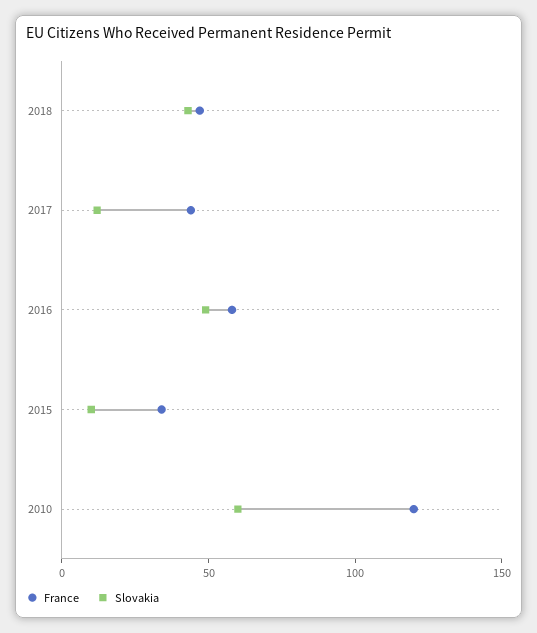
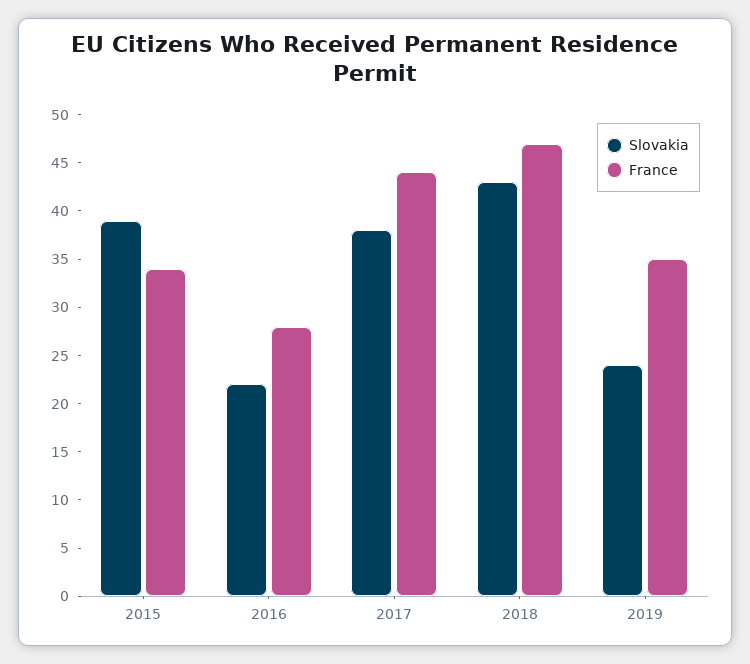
Slovakia, 2017: 10 -> 38
France, 2016: 60 -> 28
Slovakia, 2016: 50 -> 22
Slovakia, 2015: 10 -> 39
France, 2010: 120 -> none
Slovakia, 2010: 60 -> none
Slovakia, 2019: none -> 24
France, 2019: none -> 35

